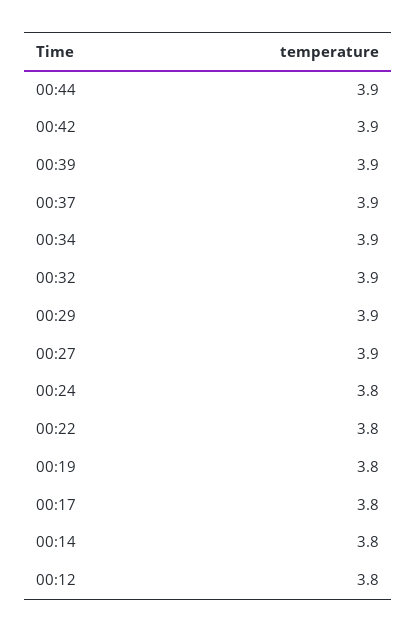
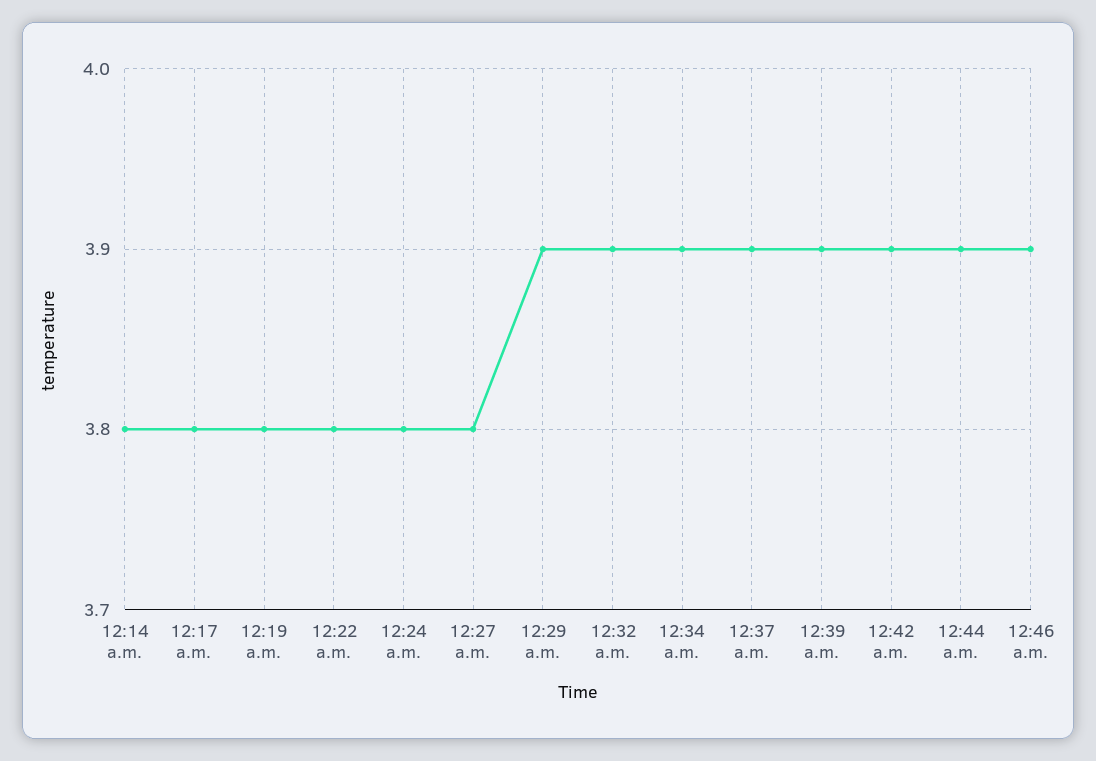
00:27: 3.9 -> 3.8
00:12: 3.8 -> none
12:46 a.m.: none -> 3.9

